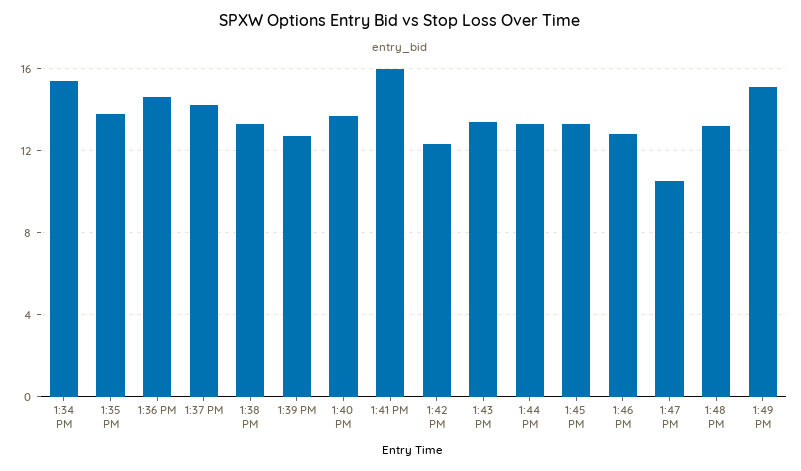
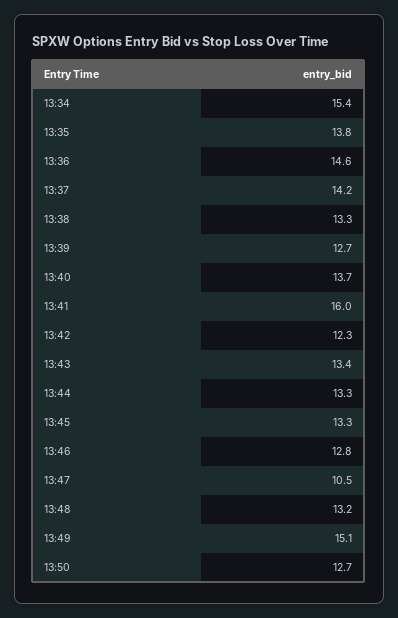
13:50: none -> 12.7

